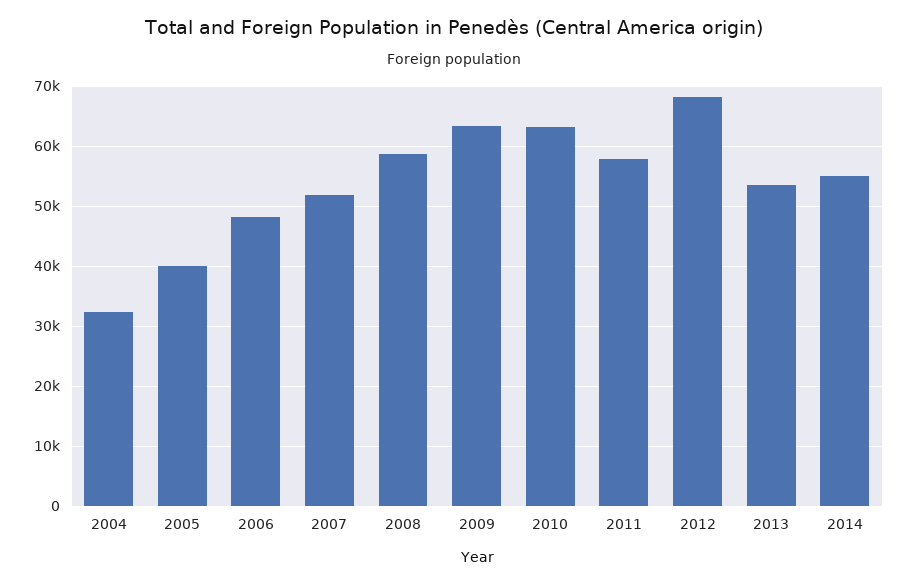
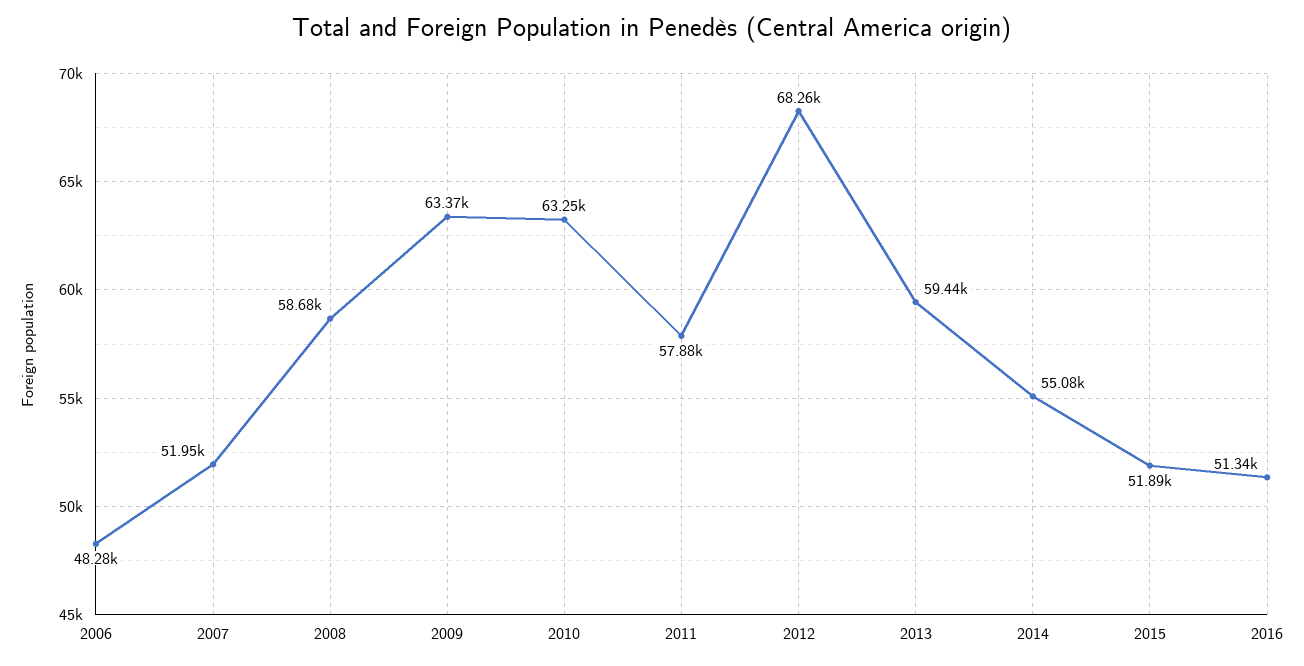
2004: 32000 -> none
2005: 40000 -> none
2013: 54000 -> 59440
2015: none -> 51890
2016: none -> 51340

